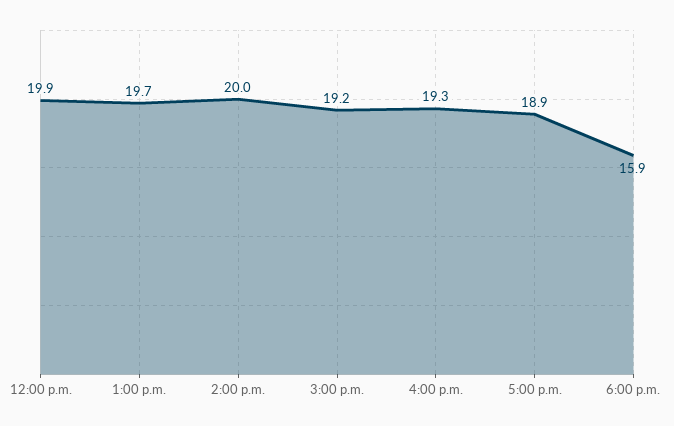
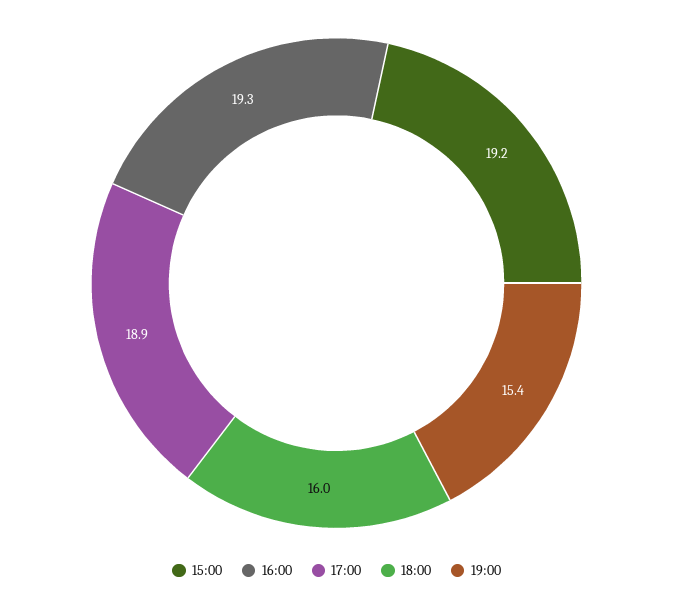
12:00 p.m.: 19.9 -> none
1:00 p.m.: 19.7 -> none
2:00 p.m.: 20 -> none
6:00 p.m.: 15.9 -> 16
19:00: none -> 15.4

